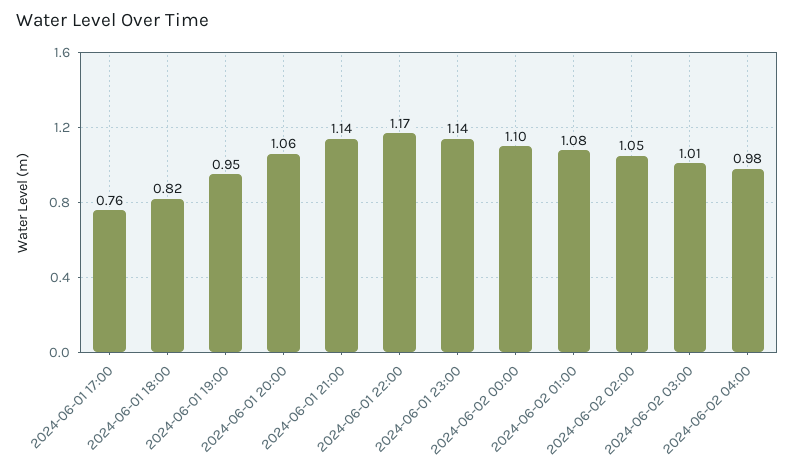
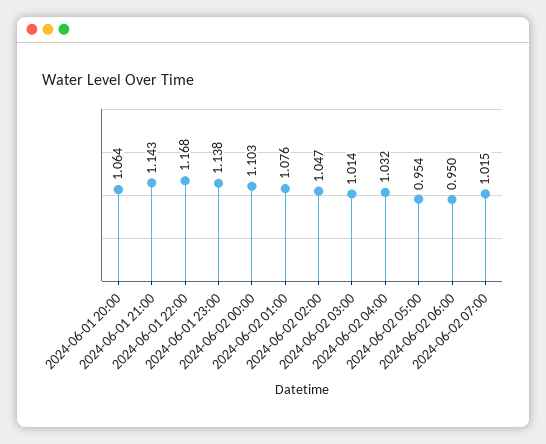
2024-06-01 17:00: 0.76 -> none
2024-06-01 18:00: 0.82 -> none
2024-06-01 19:00: 0.95 -> none
2024-06-02 04:00: 0.98 -> 1.032
2024-06-02 05:00: none -> 0.954
2024-06-02 06:00: none -> 0.95
2024-06-02 07:00: none -> 1.015

